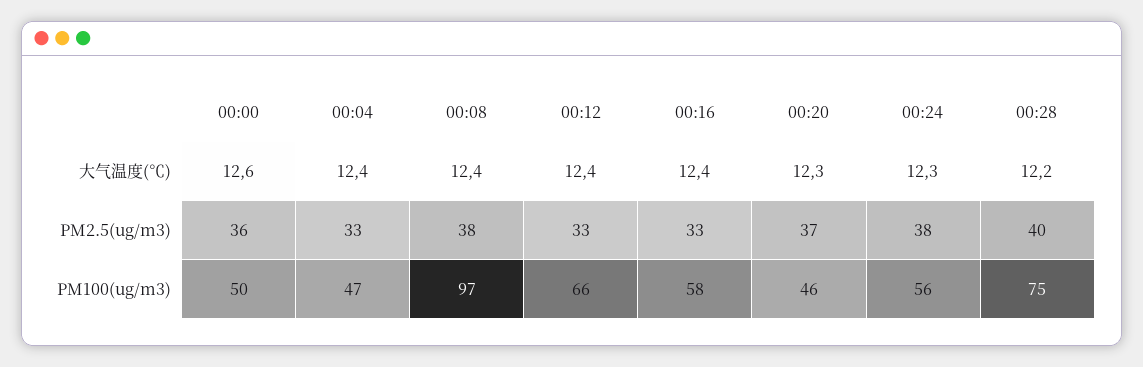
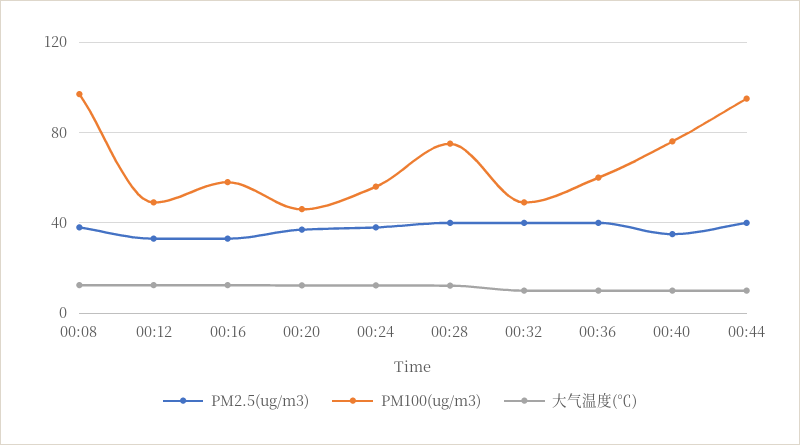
大气温度(℃), 00:00: 12.6 -> none
大气温度(℃), 00:04: 12.4 -> none
PM2.5(ug/m3), 00:00: 36 -> none
PM2.5(ug/m3), 00:04: 33 -> none
PM100(ug/m3), 00:00: 50 -> none
PM100(ug/m3), 00:04: 47 -> none
PM100(ug/m3), 00:12: 66 -> 50
PM2.5(ug/m3), 00:32: none -> 40
PM100(ug/m3), 00:32: none -> 50
大气温度(℃), 00:32: none -> 10
PM2.5(ug/m3), 00:36: none -> 40
PM100(ug/m3), 00:36: none -> 60
大气温度(℃), 00:36: none -> 10
PM2.5(ug/m3), 00:40: none -> 35
PM100(ug/m3), 00:40: none -> 75
大气温度(℃), 00:40: none -> 10
PM2.5(ug/m3), 00:44: none -> 40
PM100(ug/m3), 00:44: none -> 95
大气温度(℃), 00:44: none -> 10

